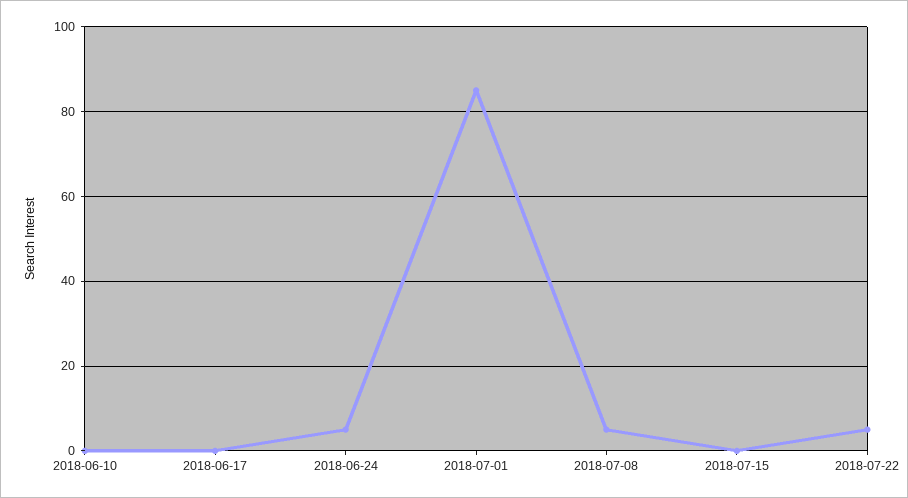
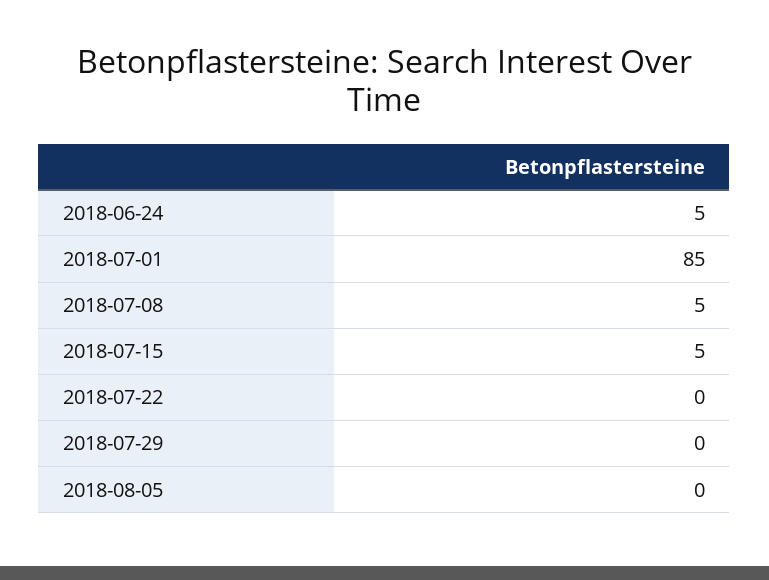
2018-06-10: 0 -> none
2018-06-17: 0 -> none
2018-07-15: 0 -> 5
2018-07-22: 5 -> 0
2018-07-29: none -> 0
2018-08-05: none -> 0

